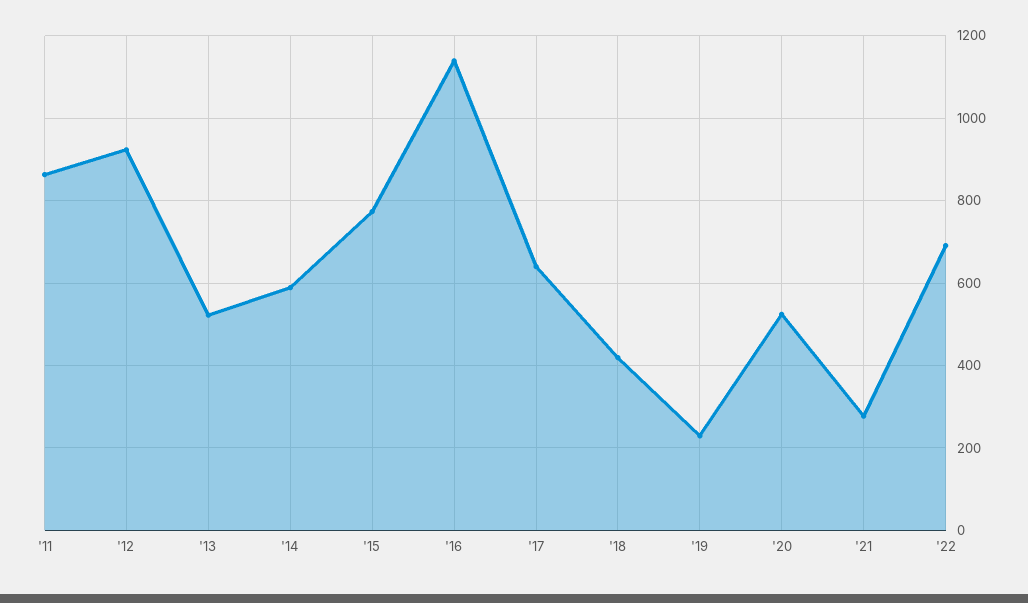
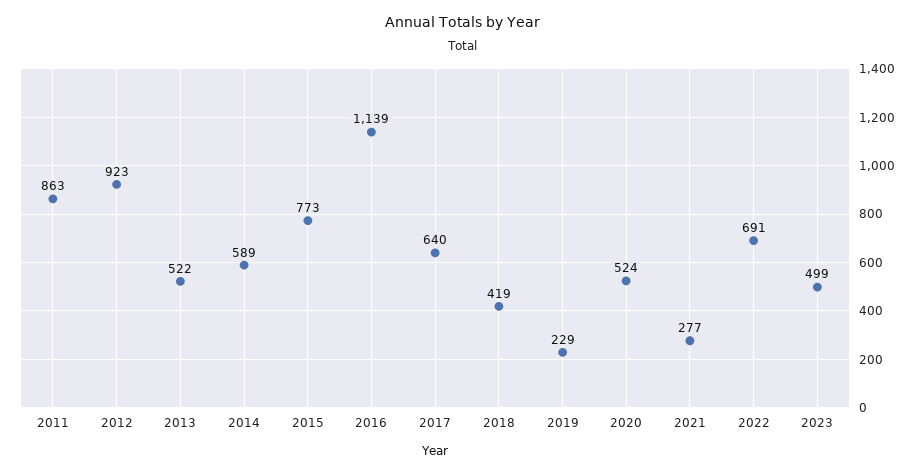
2023: none -> 499

